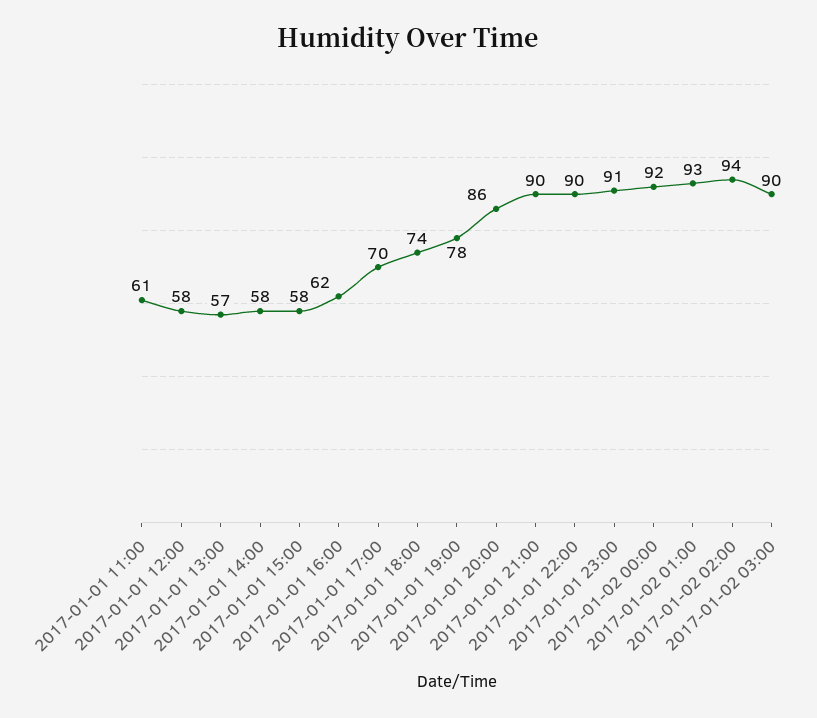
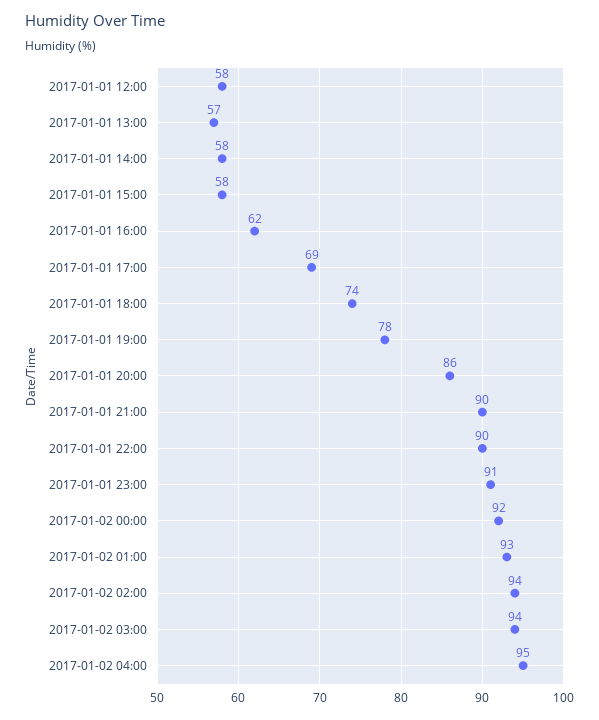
2017-01-01 11:00: 61 -> none
2017-01-01 17:00: 70 -> 69
2017-01-02 03:00: 90 -> 94
2017-01-02 04:00: none -> 95

